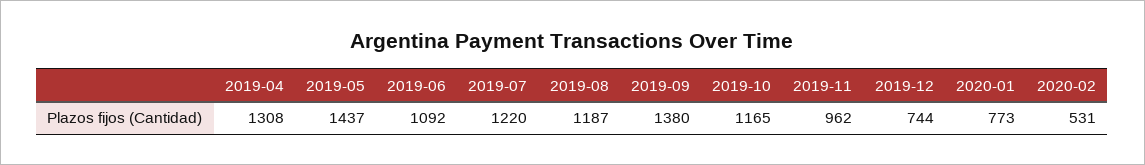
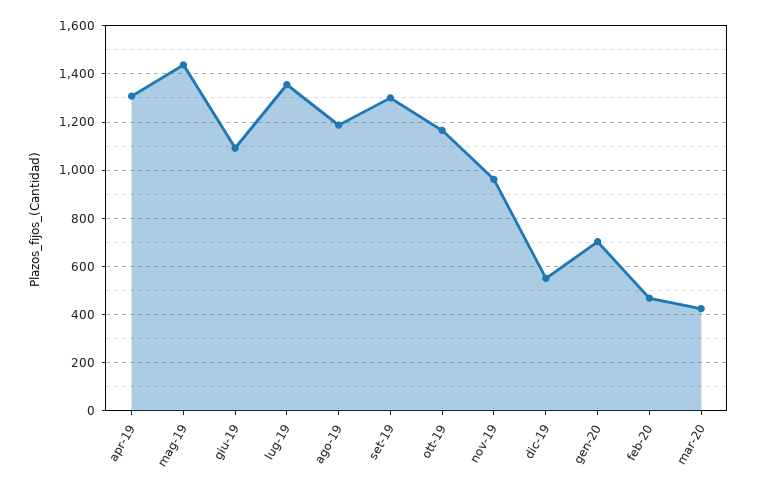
2019-07: 1220 -> 1350
2019-09: 1380 -> 1300
2019-12: 744 -> 550
2020-01: 773 -> 700
2020-02: 531 -> 475
mar-20: none -> 425

